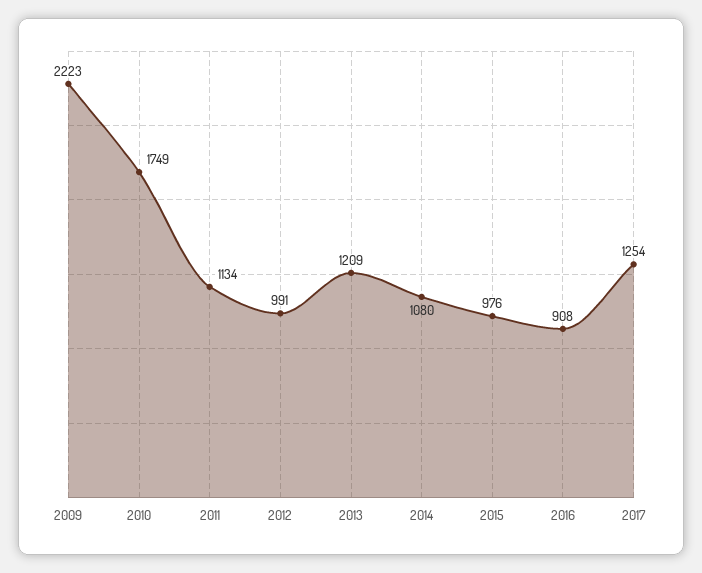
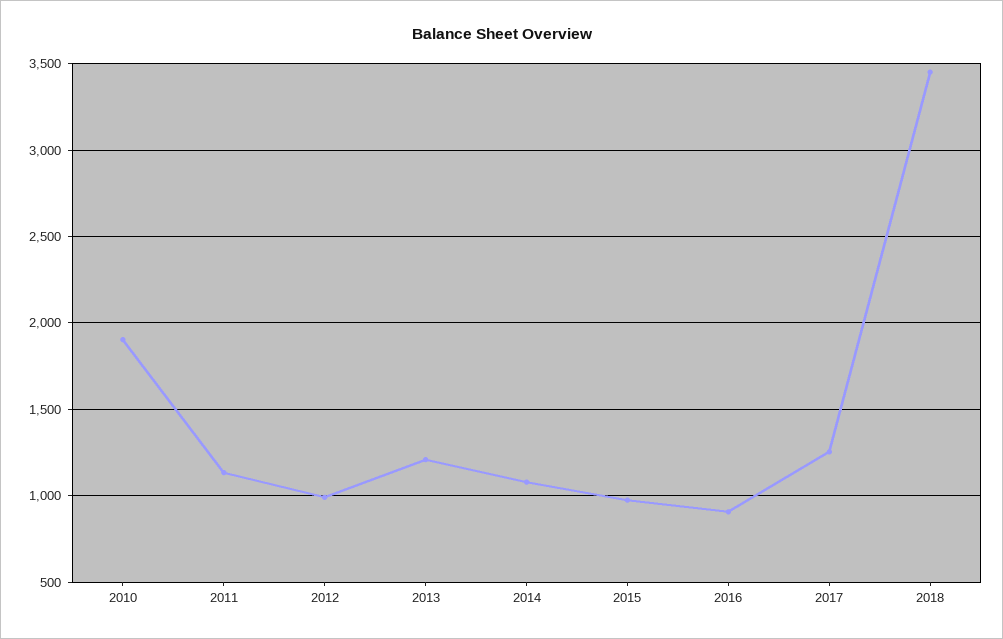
2009: 2223 -> none
2010: 1749 -> 1900
2018: none -> 3450

